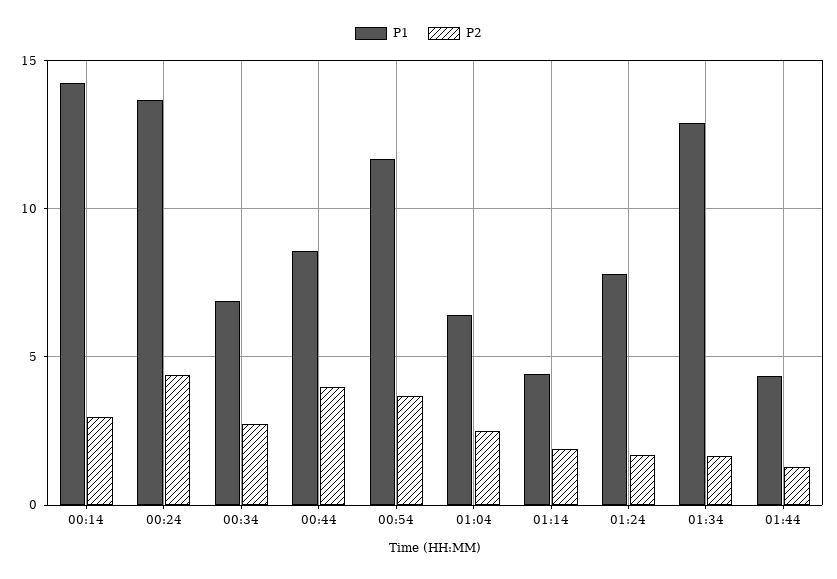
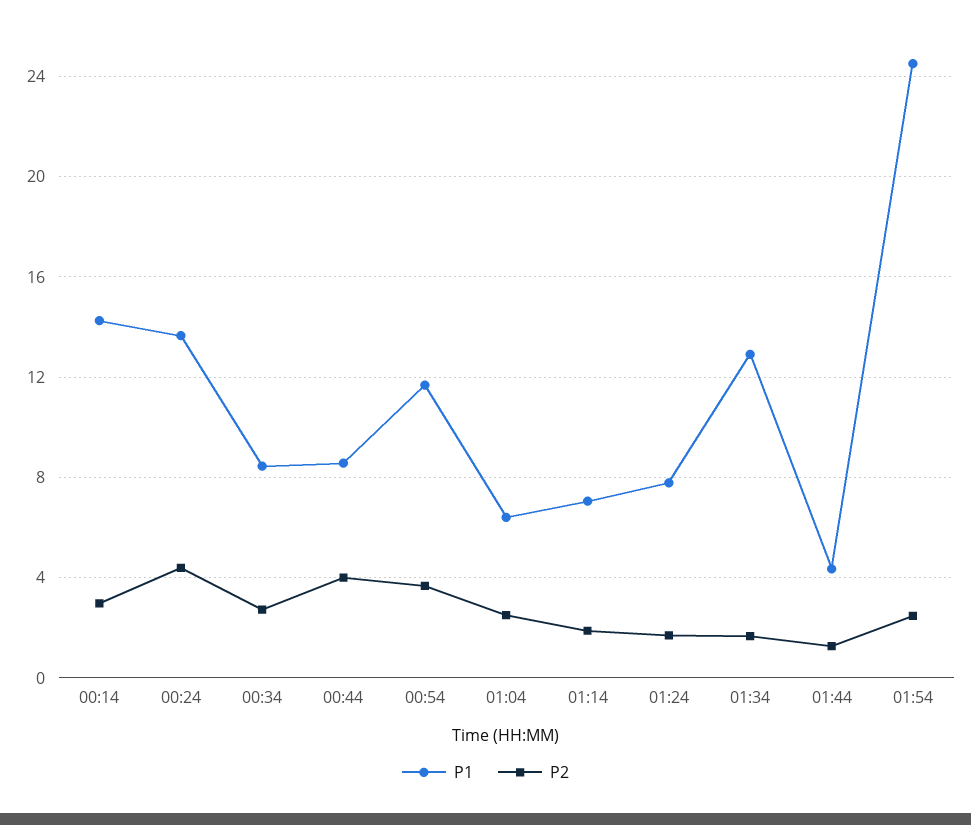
P1, 00:34: 7 -> 8.5
P1, 01:14: 4.5 -> 7
P1, 01:54: none -> 24.5
P2, 01:54: none -> 2.5

